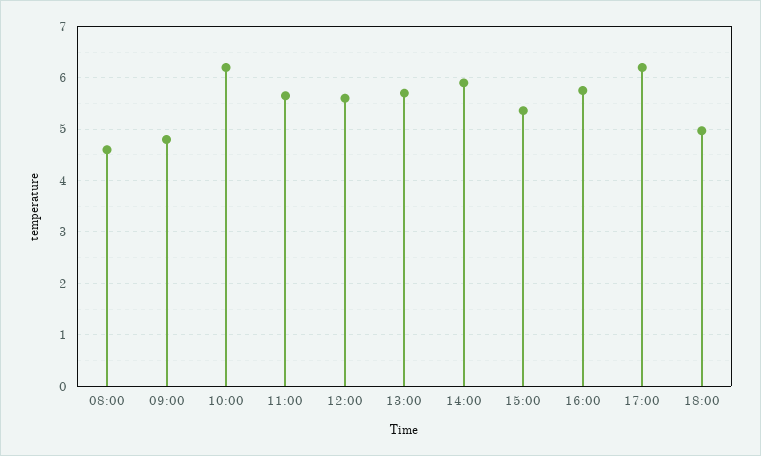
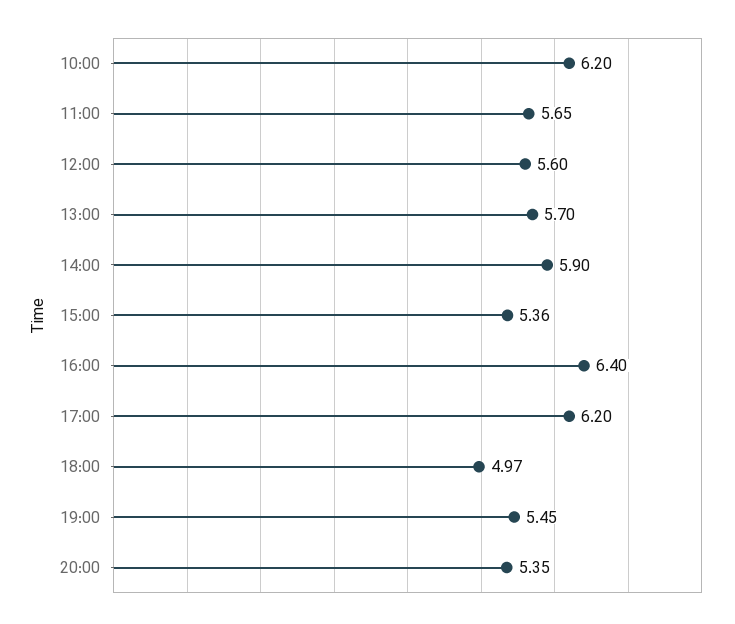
08:00: 4.6 -> none
09:00: 4.8 -> none
16:00: 5.8 -> 6.4
19:00: none -> 5.45
20:00: none -> 5.35

